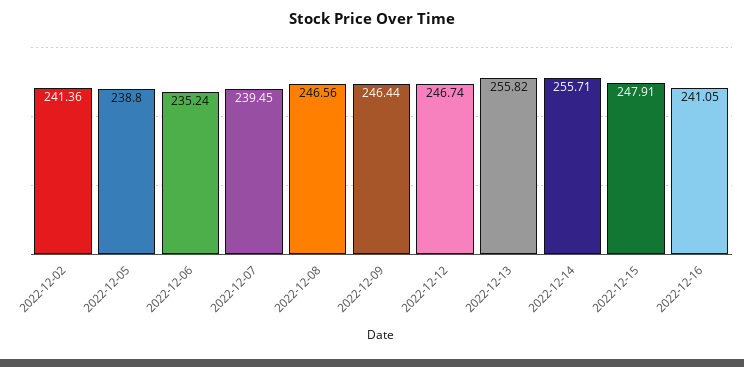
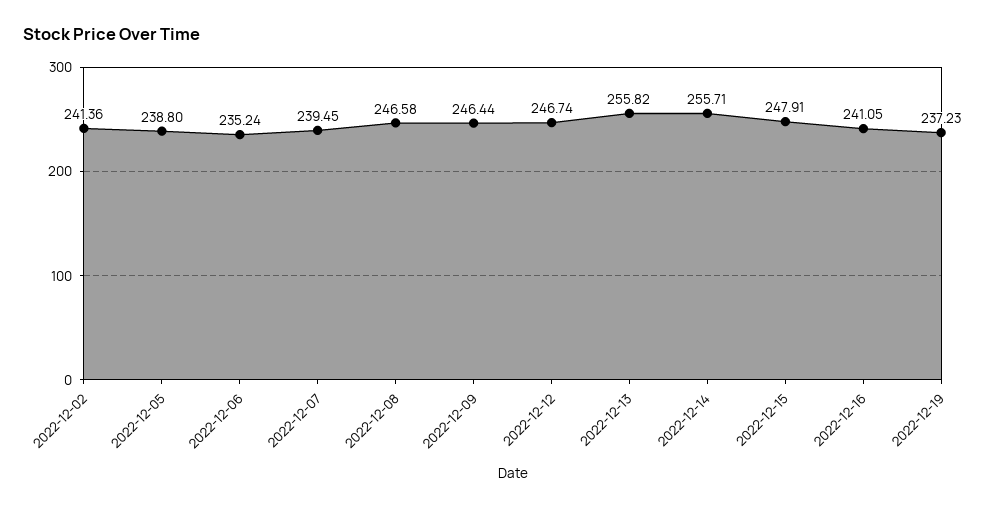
2022-12-08: 246.56 -> 246.58
2022-12-19: none -> 237.23

